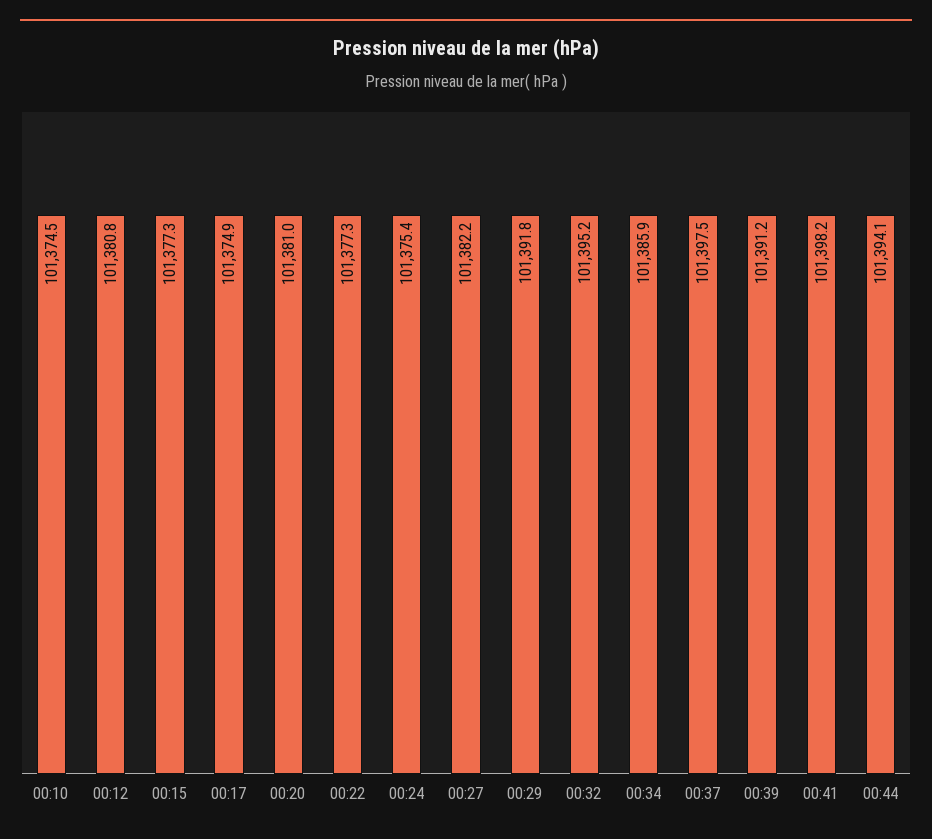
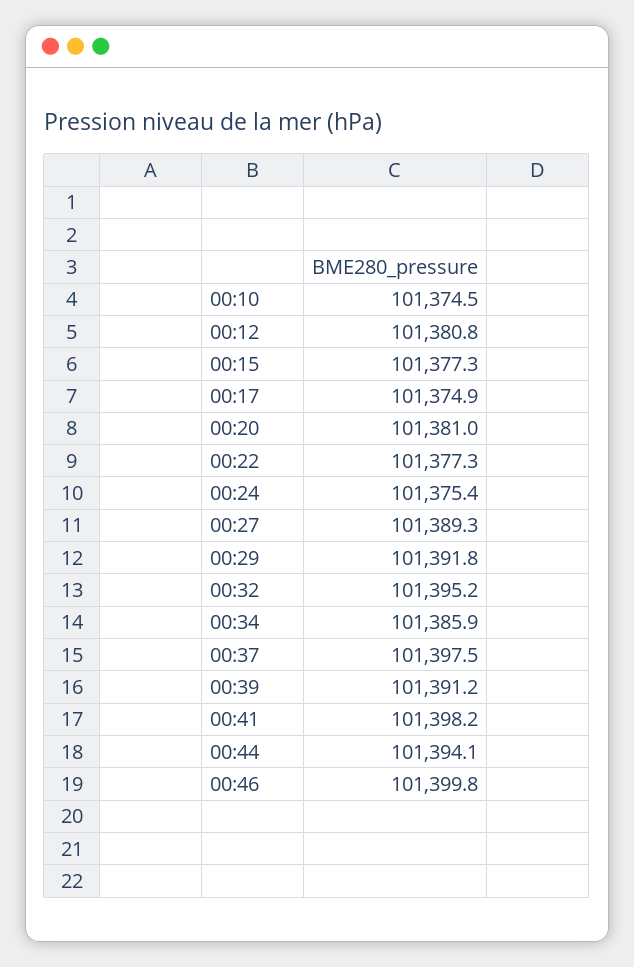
00:27: 101382.2 -> 101389.3
00:46: none -> 101399.8

